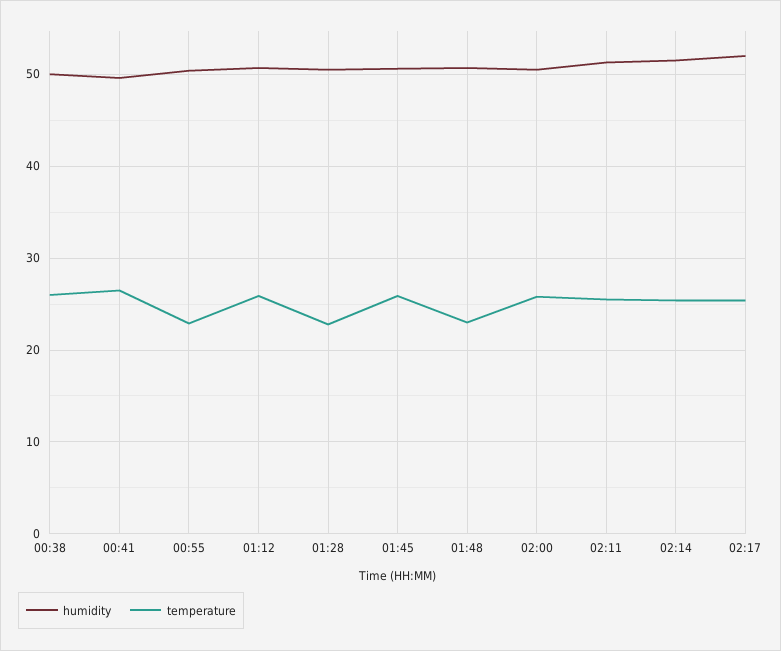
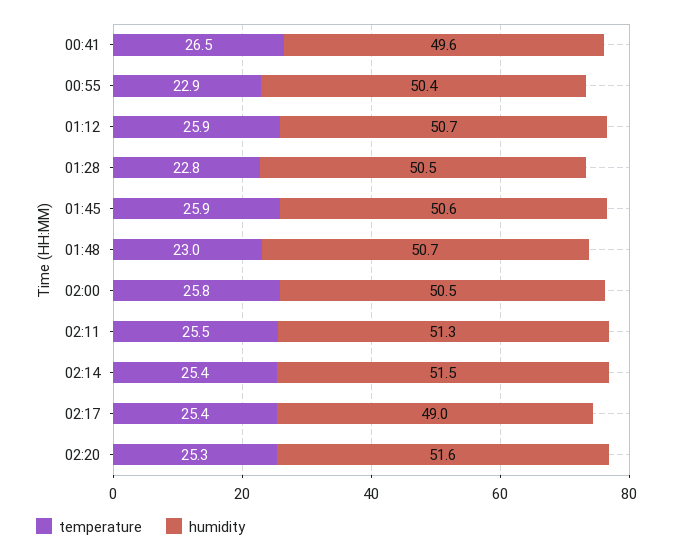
humidity, 00:38: 50 -> none
temperature, 00:38: 26 -> none
humidity, 02:17: 52 -> 49
temperature, 02:20: none -> 25.3
humidity, 02:20: none -> 51.6

